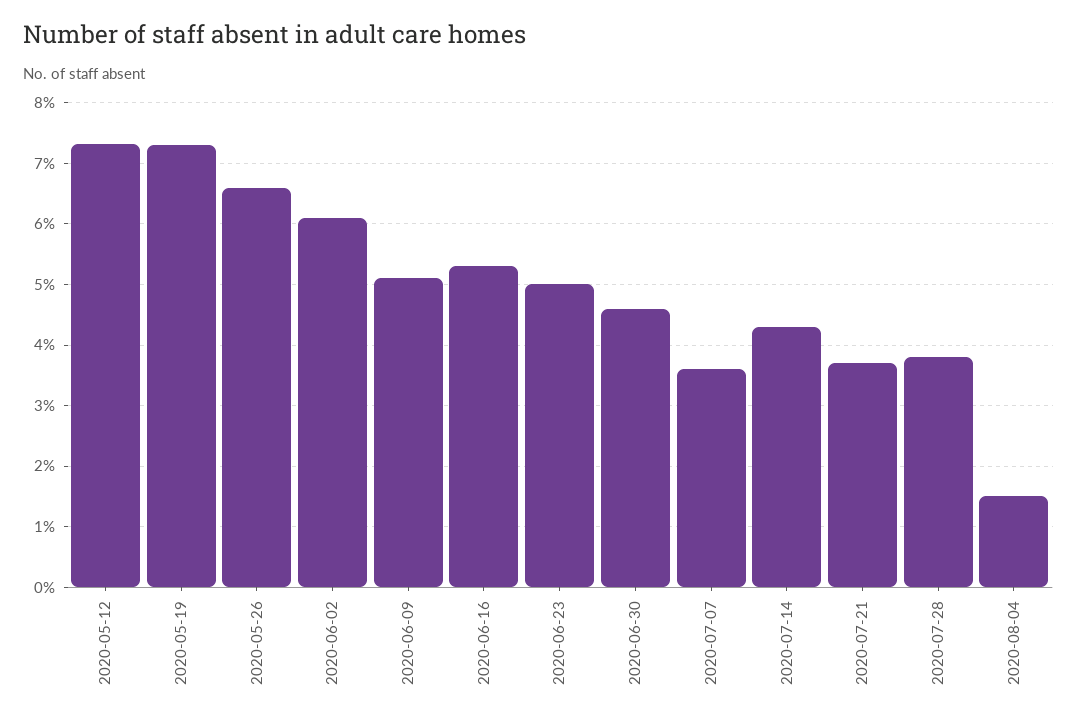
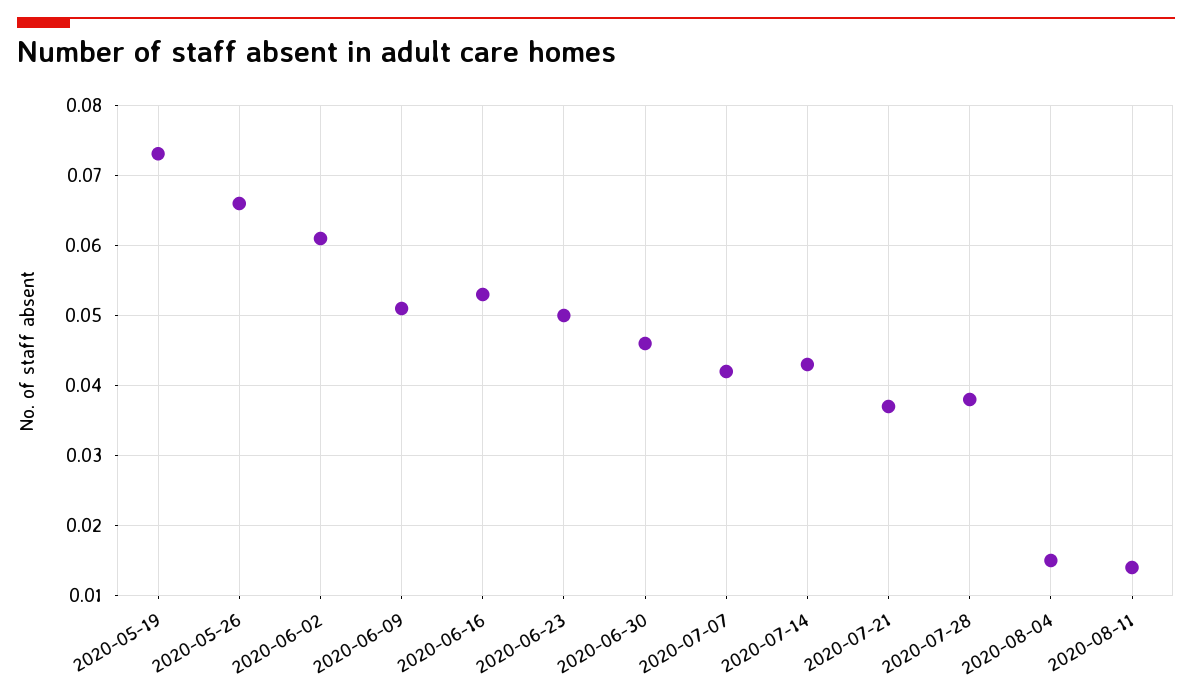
2020-05-12: 0.073 -> none
2020-07-07: 0.036 -> 0.042
2020-08-11: none -> 0.014

